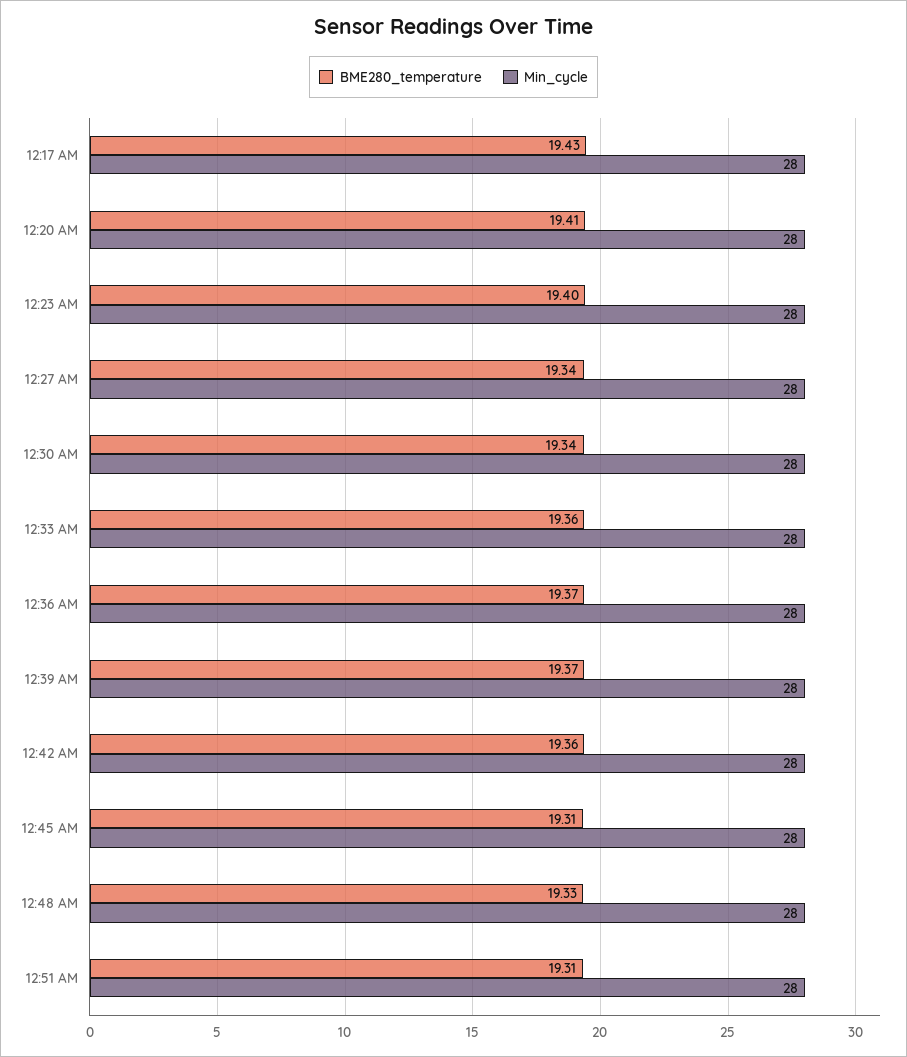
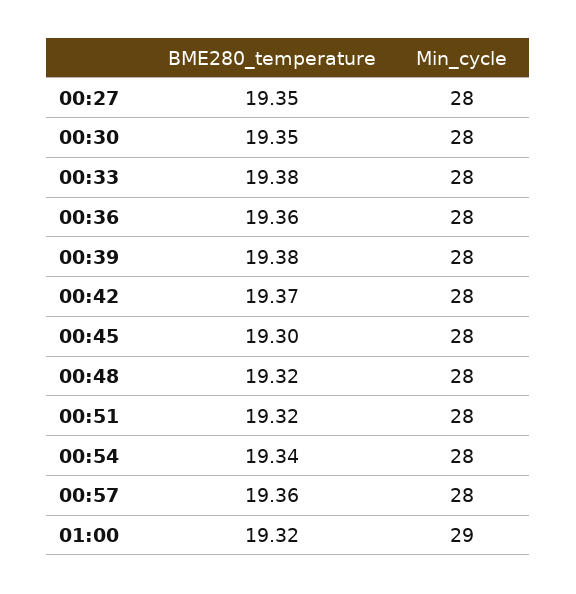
BME280_temperature, 12:17 AM: 19.43 -> none
Min_cycle, 12:17 AM: 28 -> none
BME280_temperature, 12:20 AM: 19.41 -> none
Min_cycle, 12:20 AM: 28 -> none
BME280_temperature, 12:23 AM: 19.4 -> none
Min_cycle, 12:23 AM: 28 -> none
BME280_temperature, 12:27 AM: 19.34 -> 19.35
BME280_temperature, 12:30 AM: 19.34 -> 19.35
BME280_temperature, 12:33 AM: 19.36 -> 19.38
BME280_temperature, 12:36 AM: 19.37 -> 19.36
BME280_temperature, 12:39 AM: 19.37 -> 19.38
BME280_temperature, 12:42 AM: 19.36 -> 19.37
BME280_temperature, 12:45 AM: 19.31 -> 19.3
BME280_temperature, 12:48 AM: 19.33 -> 19.32
BME280_temperature, 12:51 AM: 19.31 -> 19.32
BME280_temperature, 00:54: none -> 19.34
Min_cycle, 00:54: none -> 28
BME280_temperature, 00:57: none -> 19.36
Min_cycle, 00:57: none -> 28
BME280_temperature, 01:00: none -> 19.32
Min_cycle, 01:00: none -> 29

